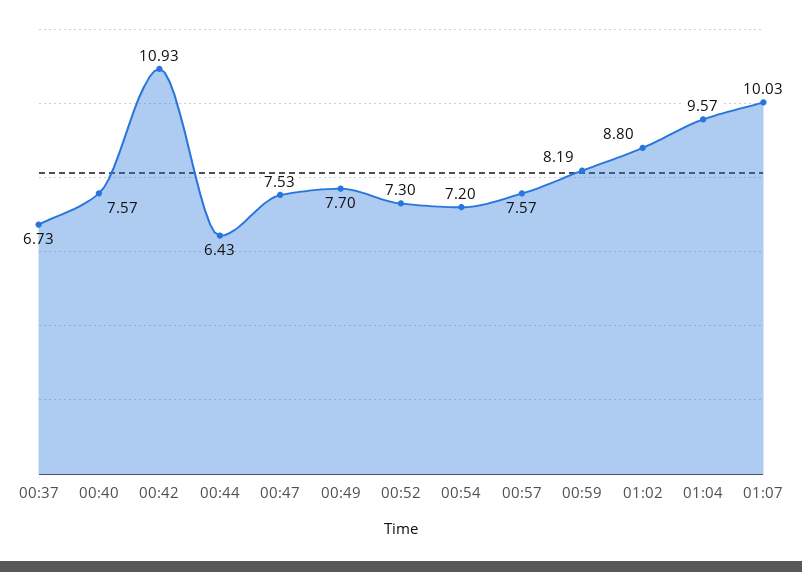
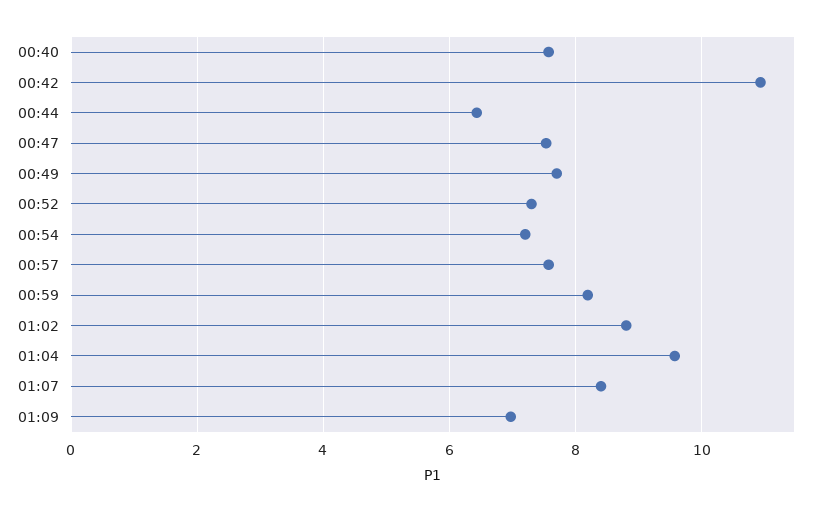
00:37: 6.73 -> none
01:07: 10.03 -> 8.4
01:09: none -> 7

